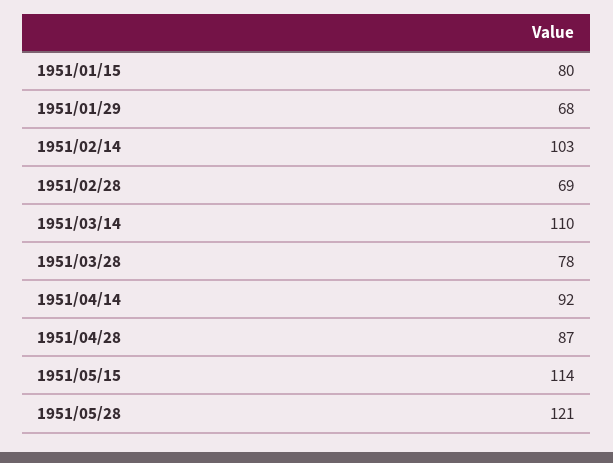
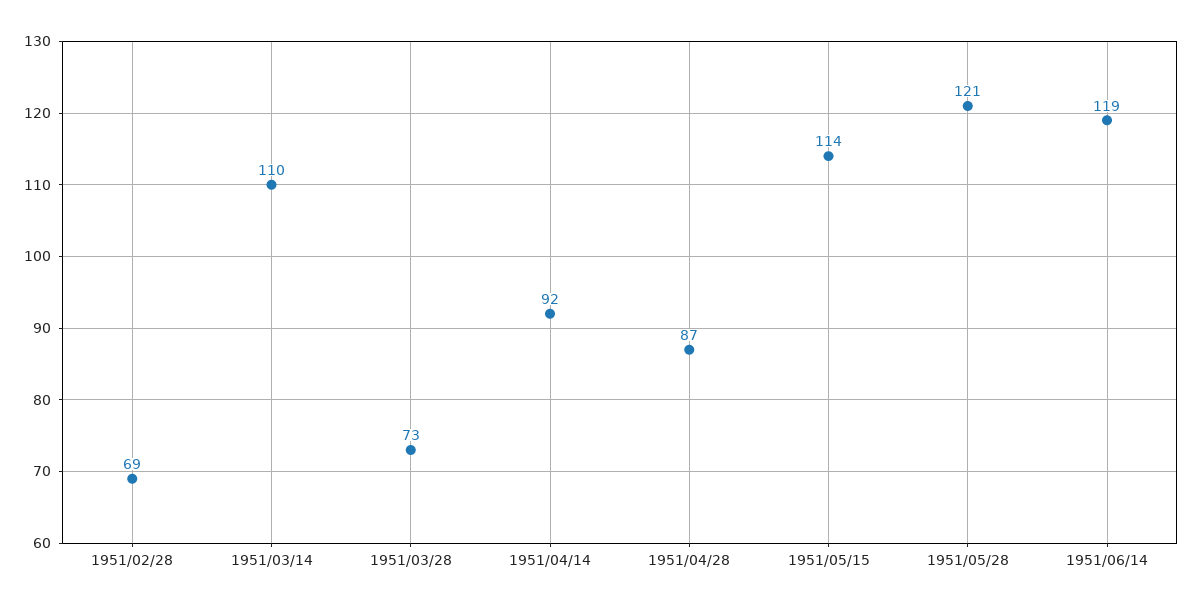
1951/01/15: 80 -> none
1951/01/29: 68 -> none
1951/02/14: 103 -> none
1951/03/28: 78 -> 73
1951/06/14: none -> 119

